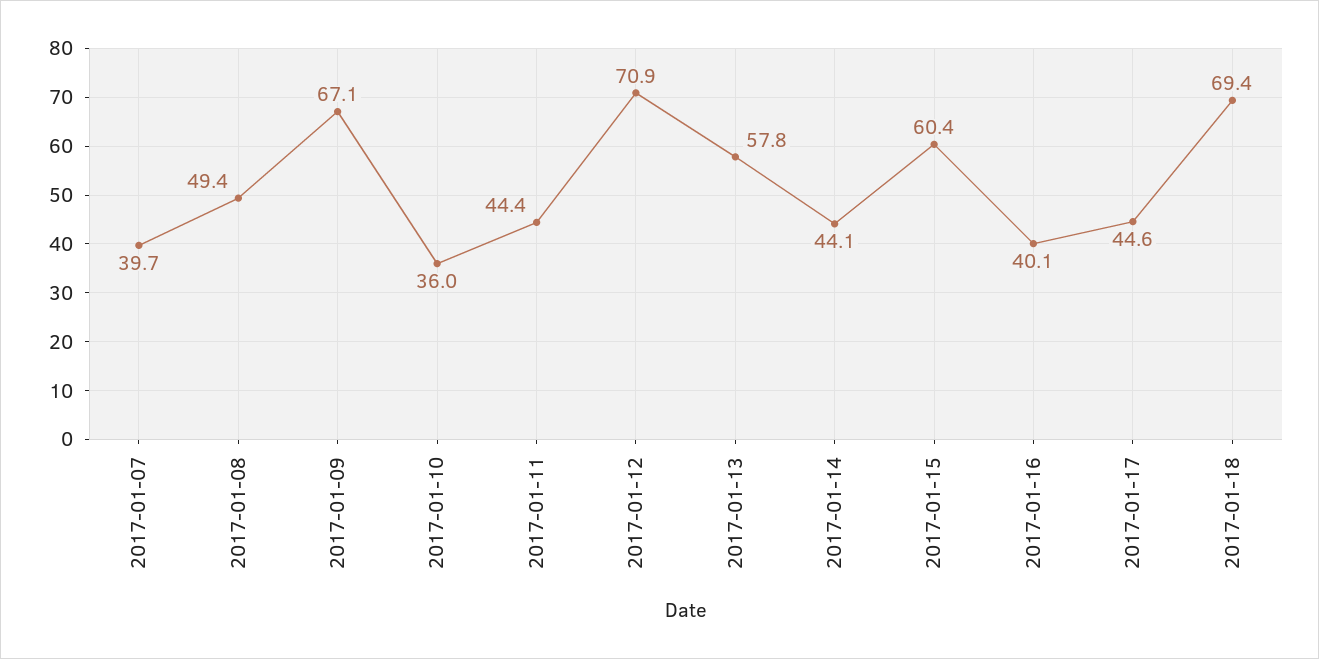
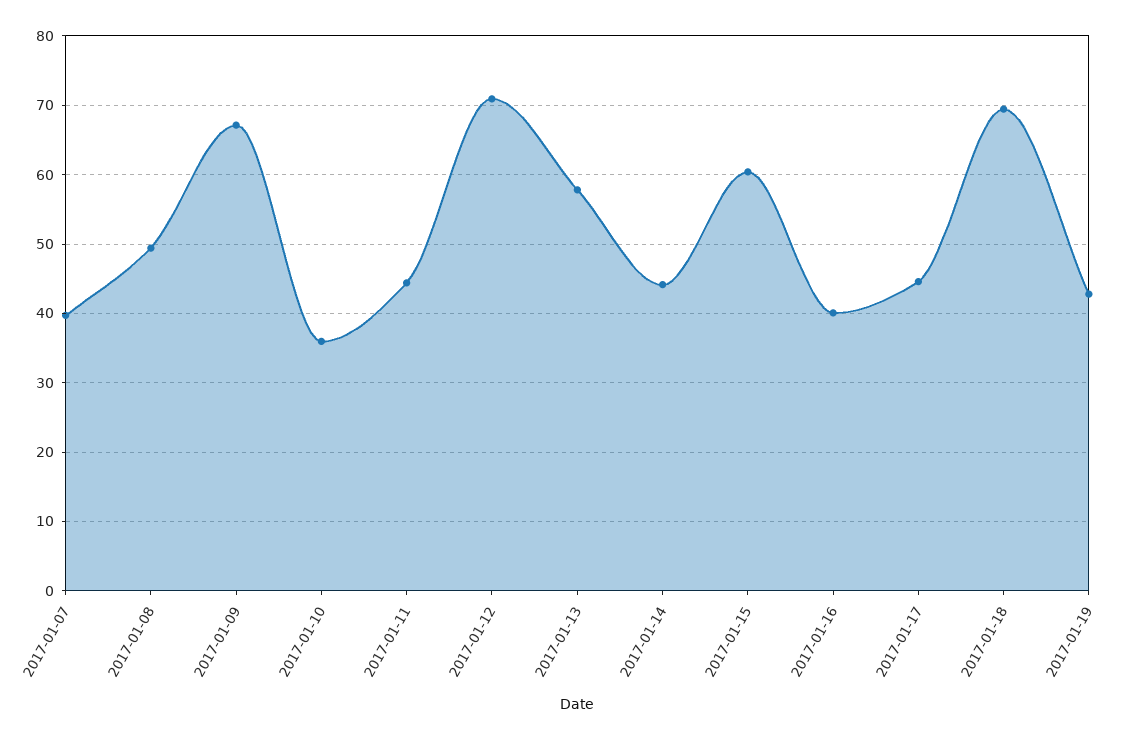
2017-01-19: none -> 43

